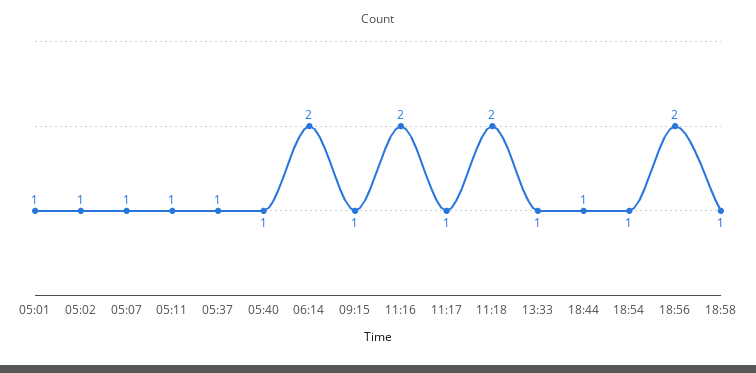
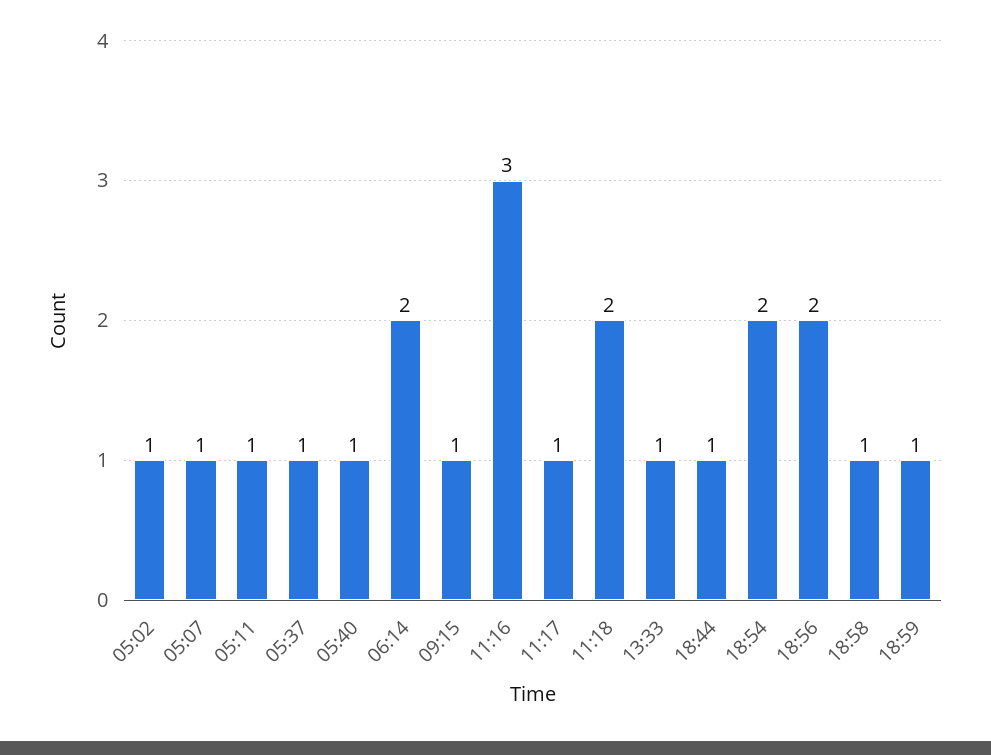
05:01: 1 -> none
11:16: 2 -> 3
18:54: 1 -> 2
18:59: none -> 1

